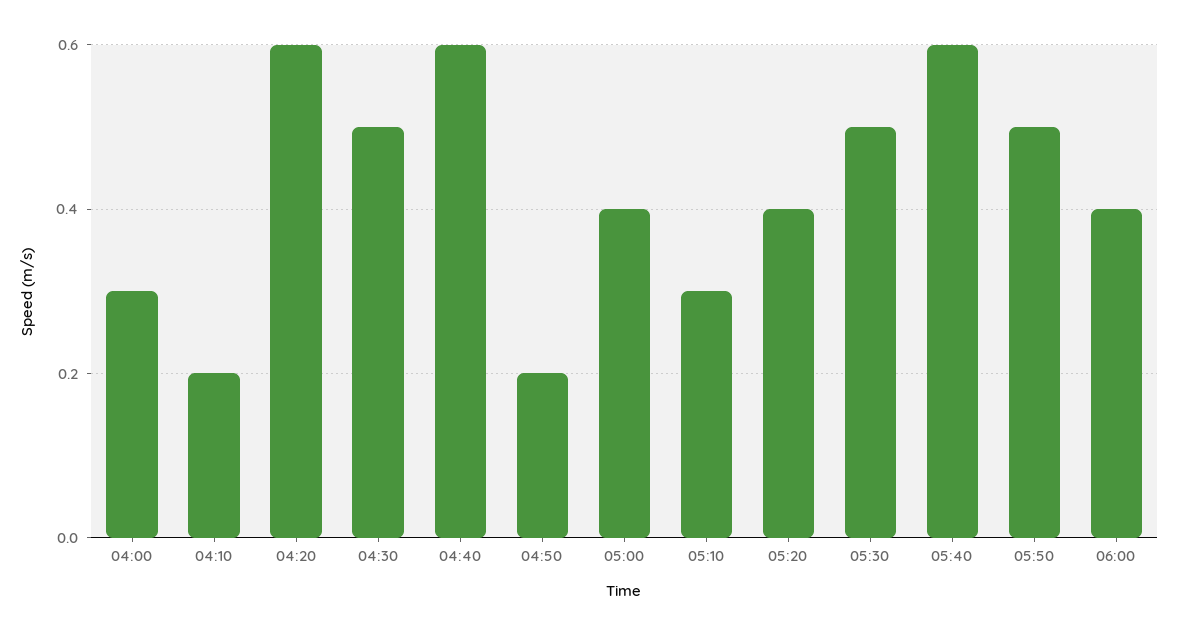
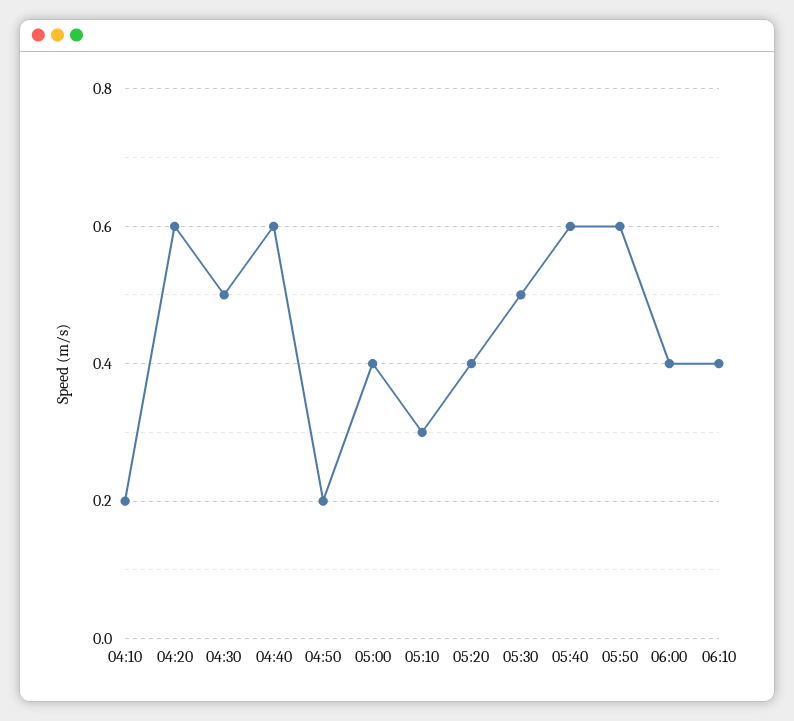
04:00: 0.3 -> none
05:50: 0.5 -> 0.6
06:10: none -> 0.4

